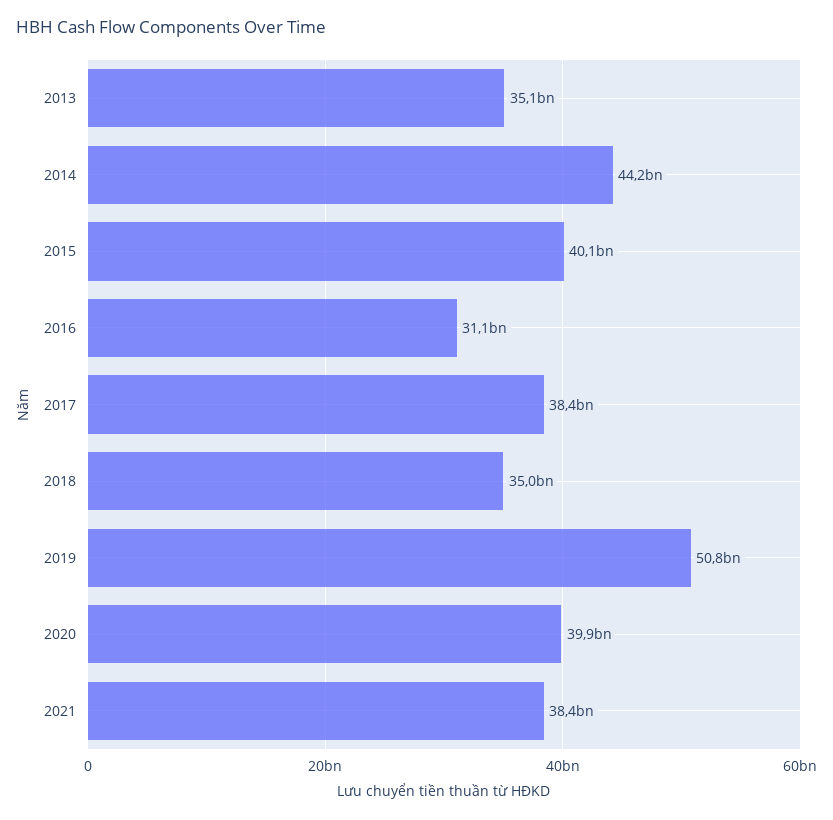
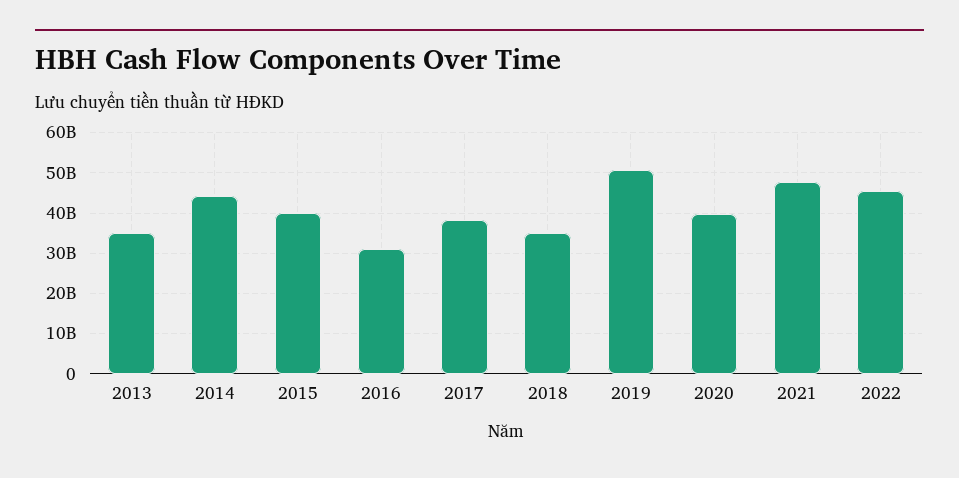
2021: 38400000000 -> 48000000000
2022: none -> 46000000000

